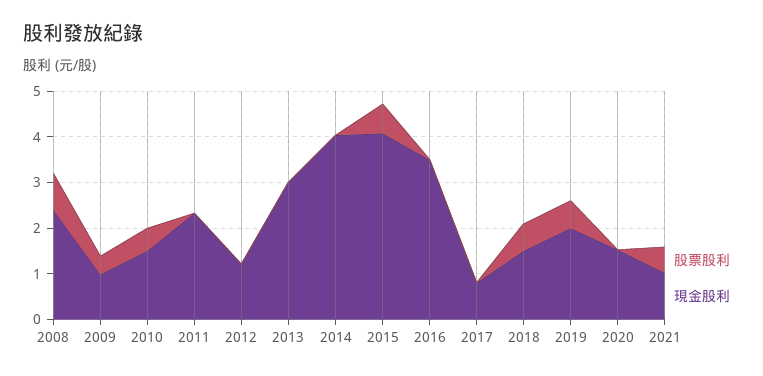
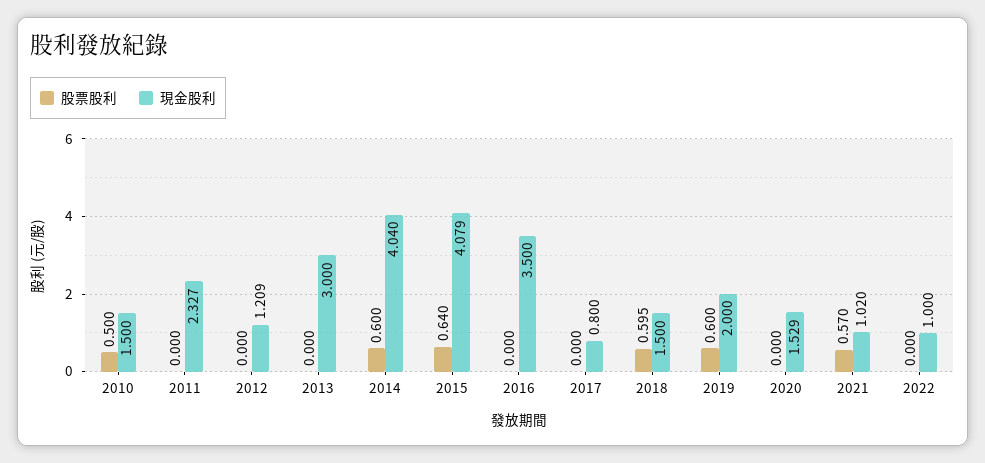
股票股利, 2008: 0.8 -> none
現金股利, 2008: 2.4 -> none
股票股利, 2009: 0.4 -> none
現金股利, 2009: 1 -> none
股票股利, 2014: 0 -> 0.6
股票股利, 2022: none -> 0
現金股利, 2022: none -> 1

